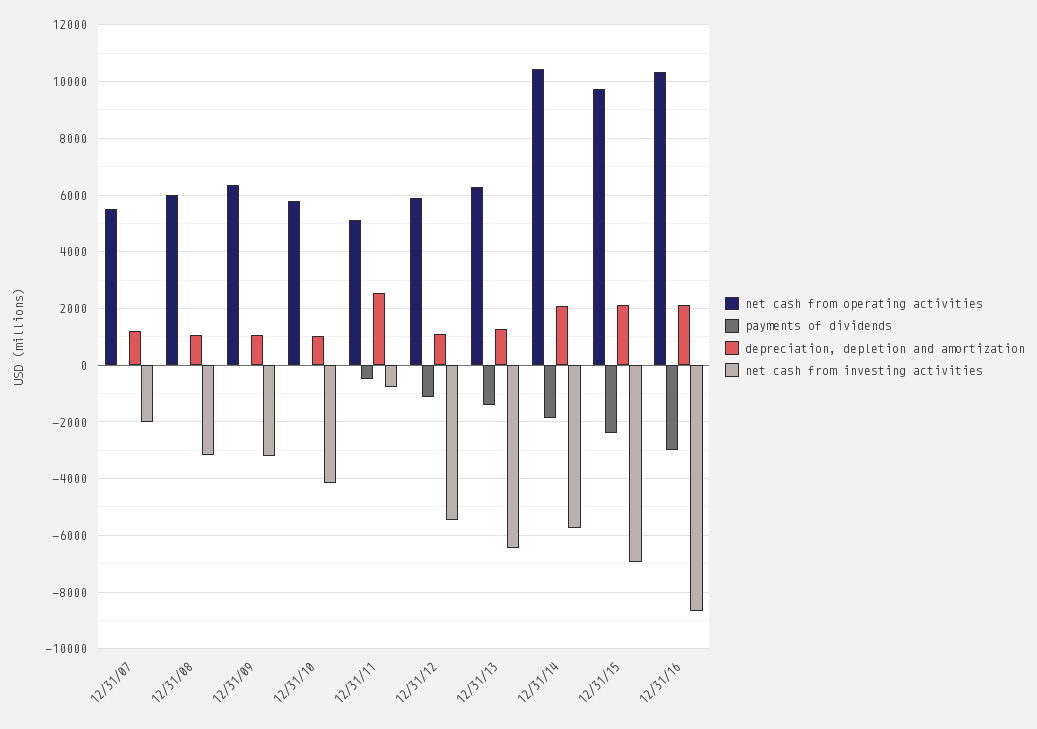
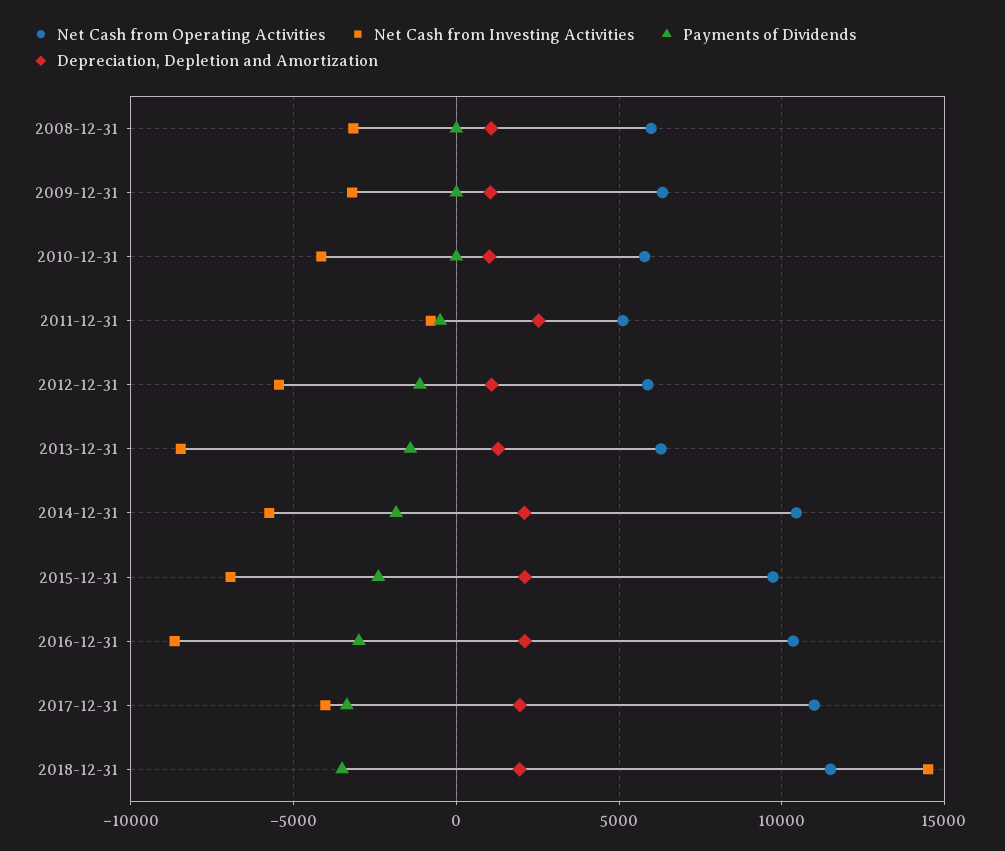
net cash from operating activities, 12/31/07: 5500 -> none
payments of dividends, 12/31/07: 0 -> none
depreciation, depletion and amortization, 12/31/07: 1250 -> none
net cash from investing activities, 12/31/07: -2000 -> none
net cash from investing activities, 12/31/13: -6500 -> -8500
net cash from operating activities, 2017-12-31: none -> 11000
net cash from investing activities, 2017-12-31: none -> -4000
payments of dividends, 2017-12-31: none -> -3500
depreciation, depletion and amortization, 2017-12-31: none -> 2000
net cash from operating activities, 2018-12-31: none -> 11500
net cash from investing activities, 2018-12-31: none -> 14500
payments of dividends, 2018-12-31: none -> -3500
depreciation, depletion and amortization, 2018-12-31: none -> 2000

